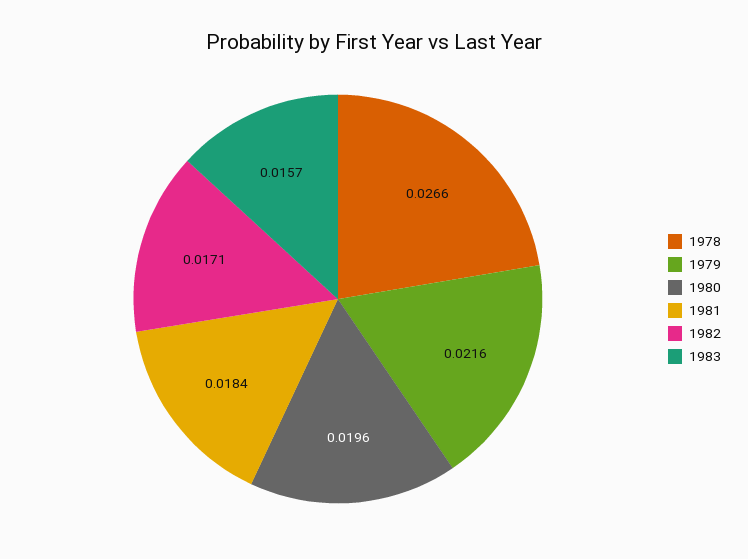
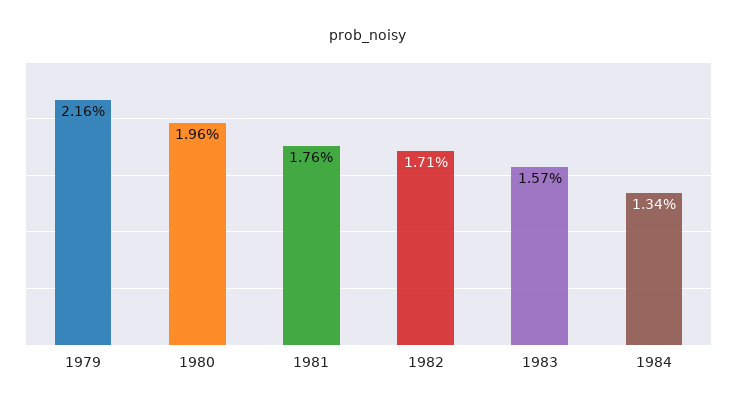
1978: 0.0266 -> none
1981: 0.0184 -> 0.0176
1984: none -> 0.0134

